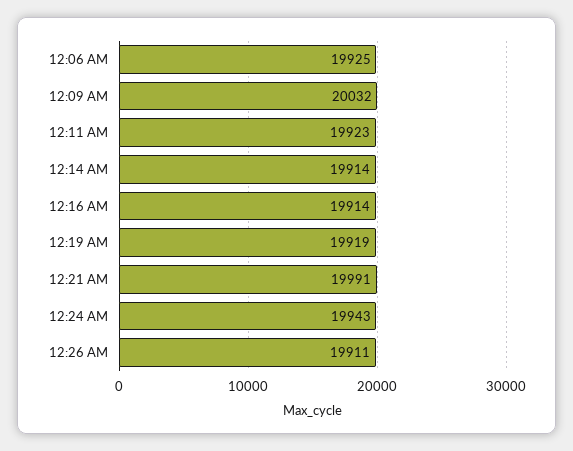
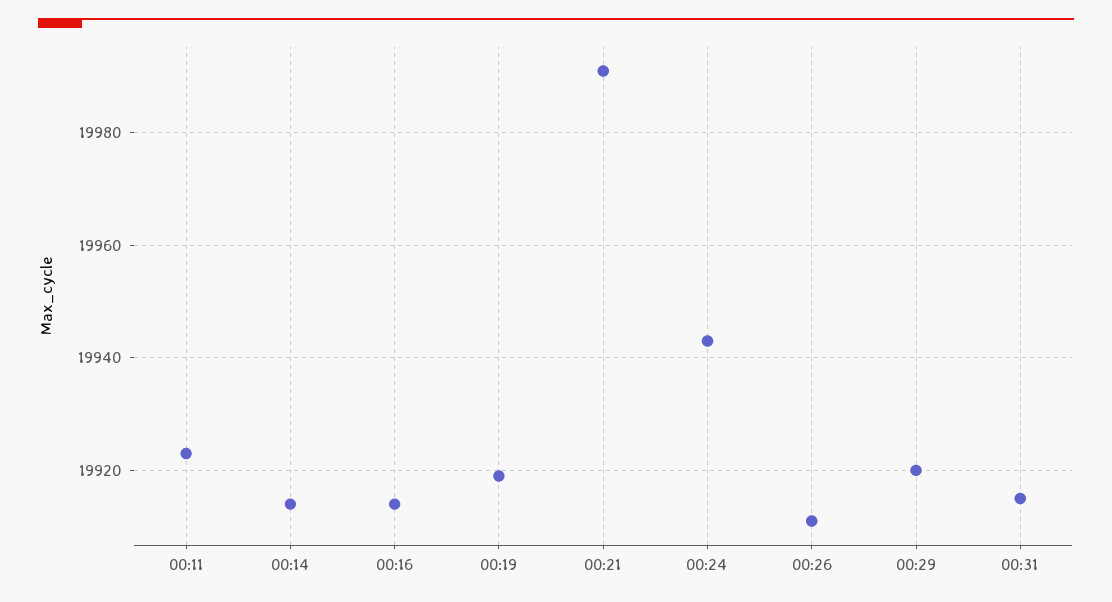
12:06 AM: 19925 -> none
12:09 AM: 20032 -> none
00:29: none -> 19920
00:31: none -> 19915

